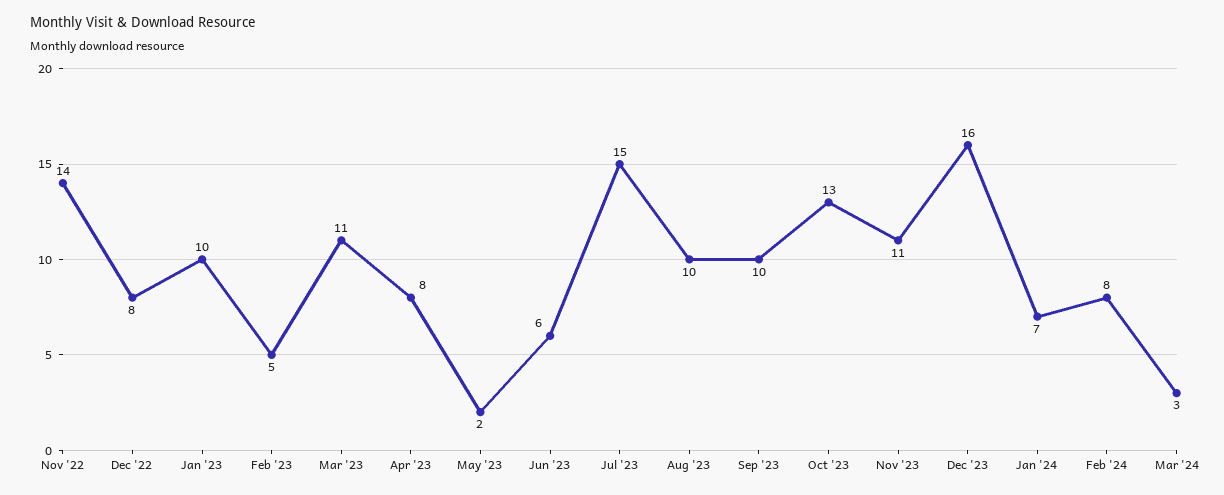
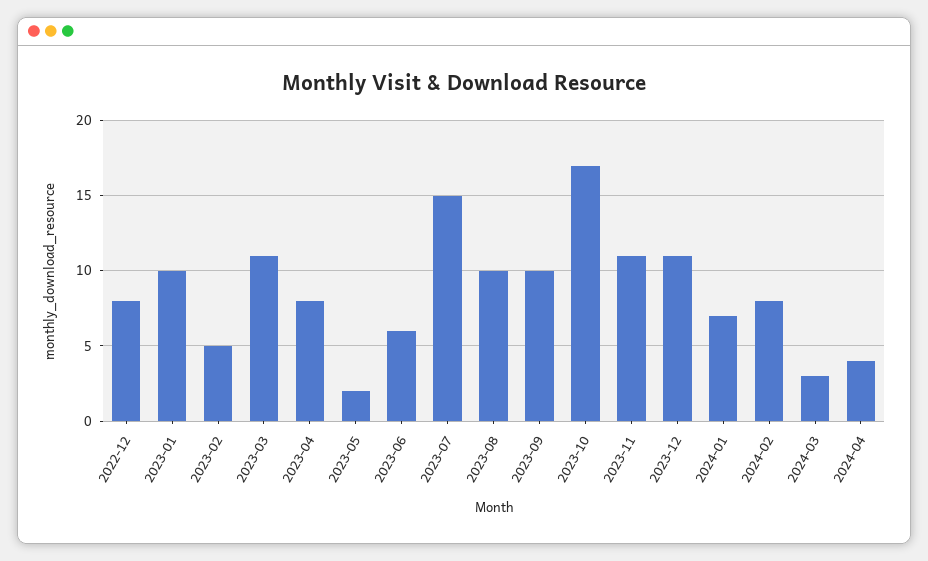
Nov '22: 14 -> none
Oct '23: 13 -> 17
Dec '23: 16 -> 11
2024-04: none -> 4

